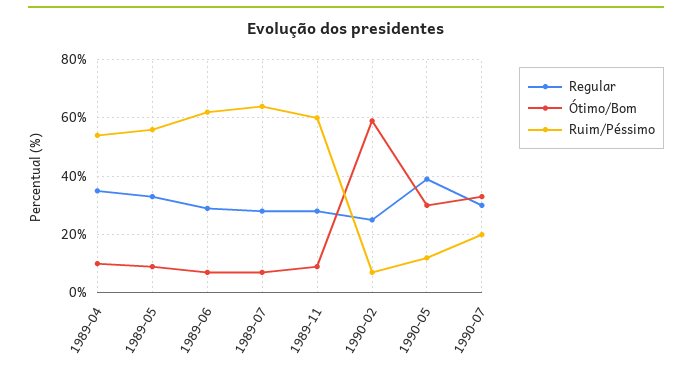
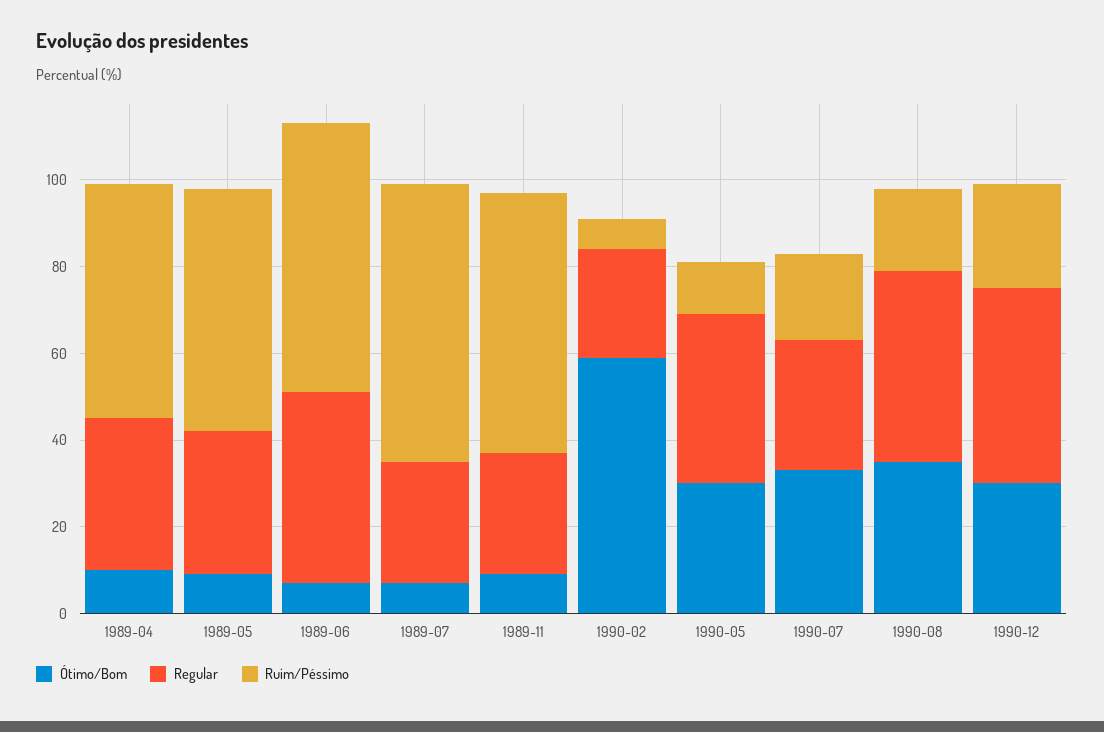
Regular, 1989-06: 30 -> 45
Ótimo/Bom, 1990-08: none -> 35
Regular, 1990-08: none -> 45
Ruim/Péssimo, 1990-08: none -> 20
Ótimo/Bom, 1990-12: none -> 30
Regular, 1990-12: none -> 45
Ruim/Péssimo, 1990-12: none -> 25

